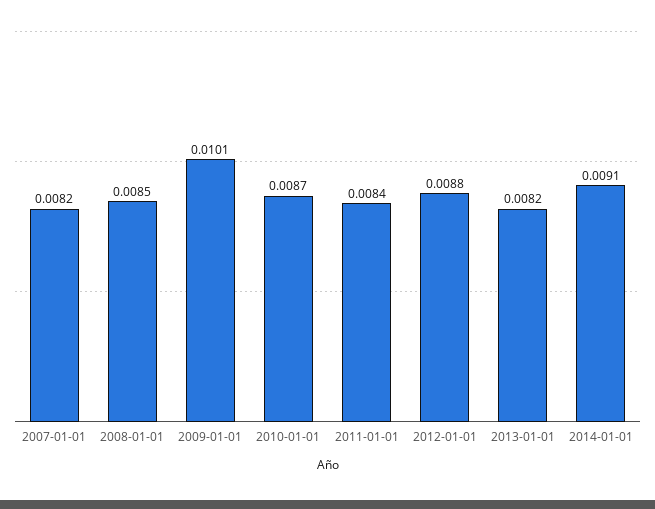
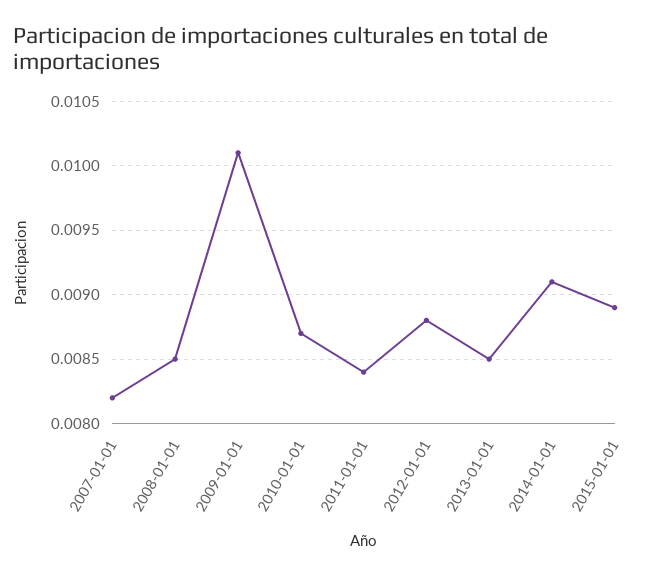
2013-01-01: 0.0082 -> 0.0085
2015-01-01: none -> 0.0089

